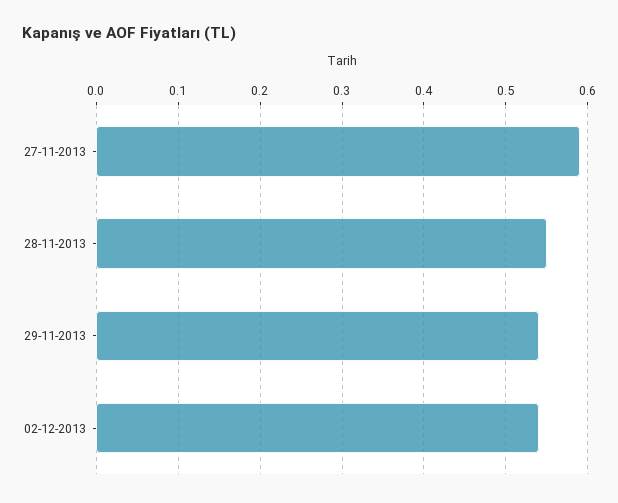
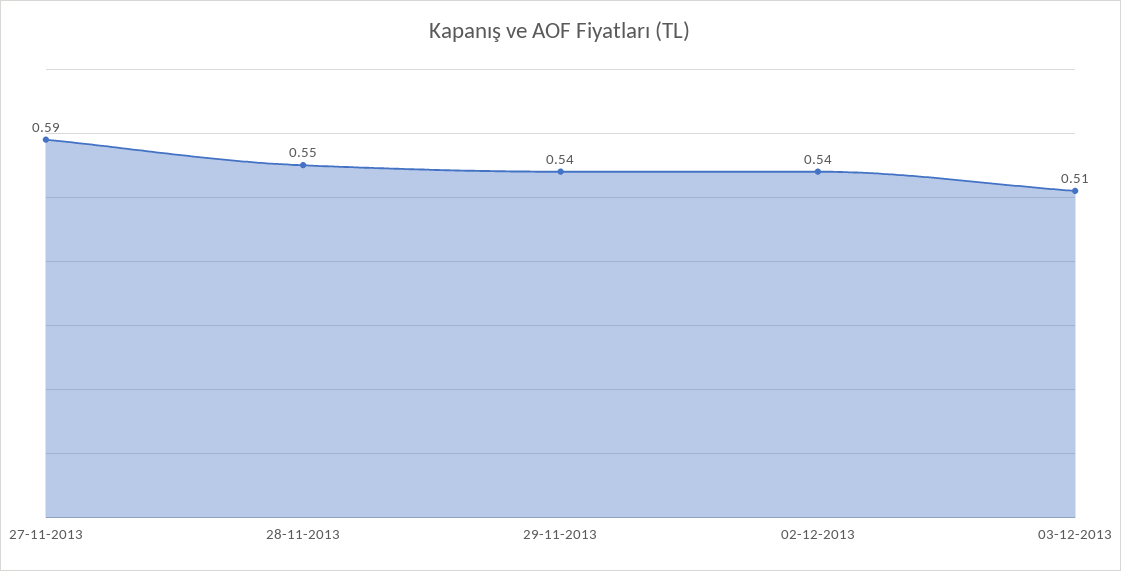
03-12-2013: none -> 0.51

